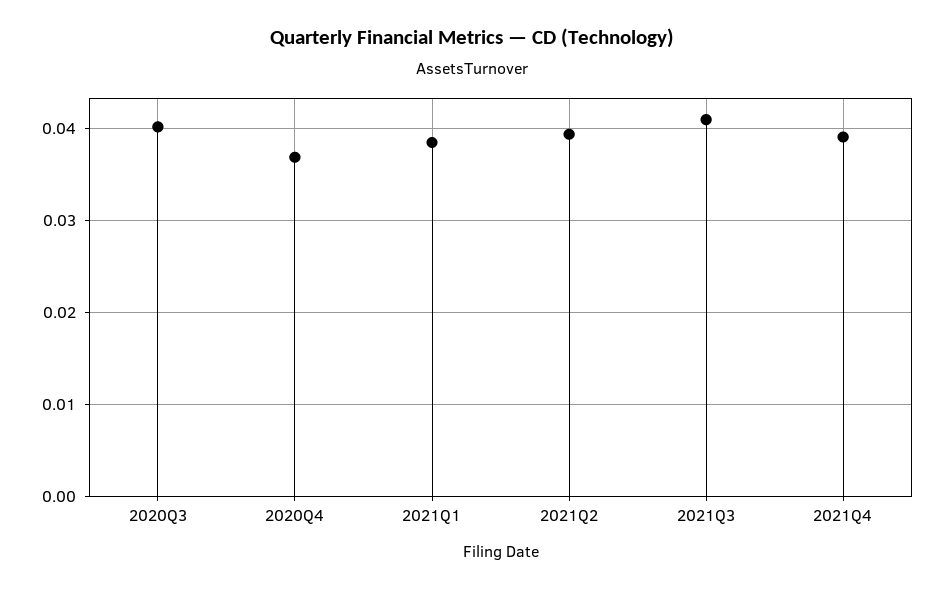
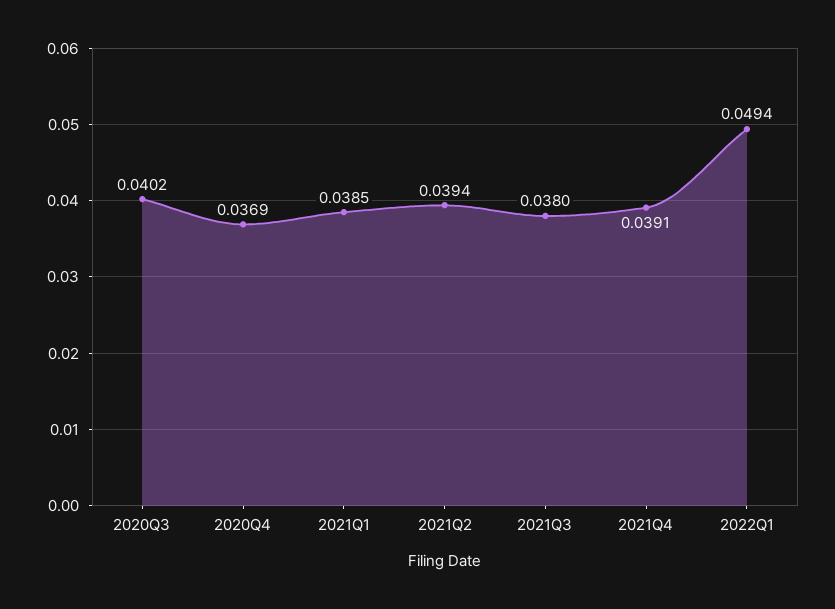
2021Q3: 0.041 -> 0.038
2022Q1: none -> 0.0494

